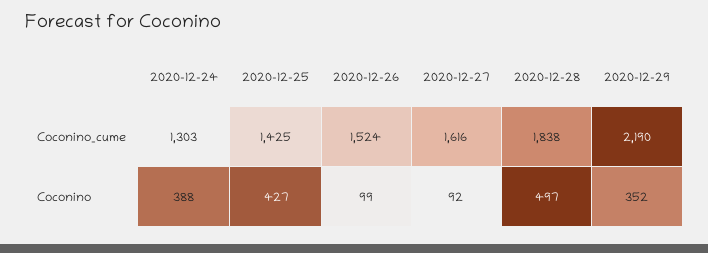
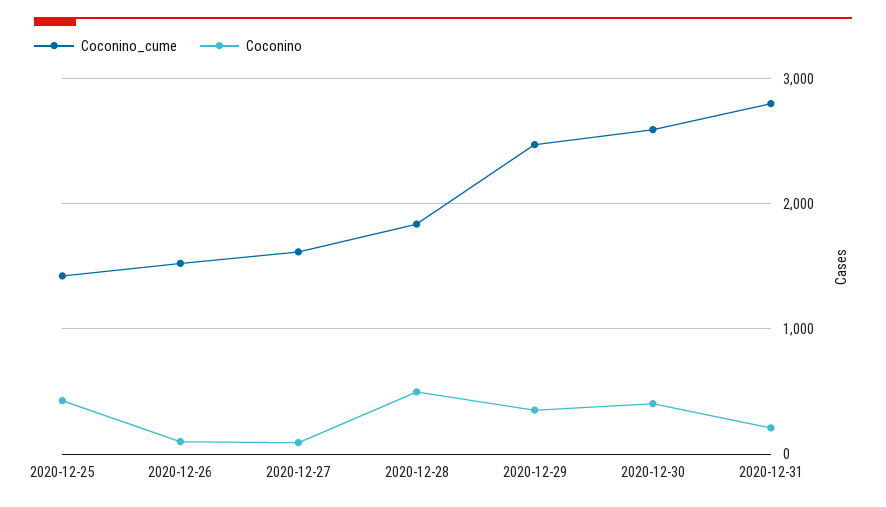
Coconino_cume, 2020-12-24: 1303 -> none
Coconino_cume, 2020-12-29: 2190 -> 2500
Coconino, 2020-12-24: 388 -> none
Coconino_cume, 2020-12-30: none -> 2600
Coconino, 2020-12-30: none -> 400
Coconino_cume, 2020-12-31: none -> 2800
Coconino, 2020-12-31: none -> 200

